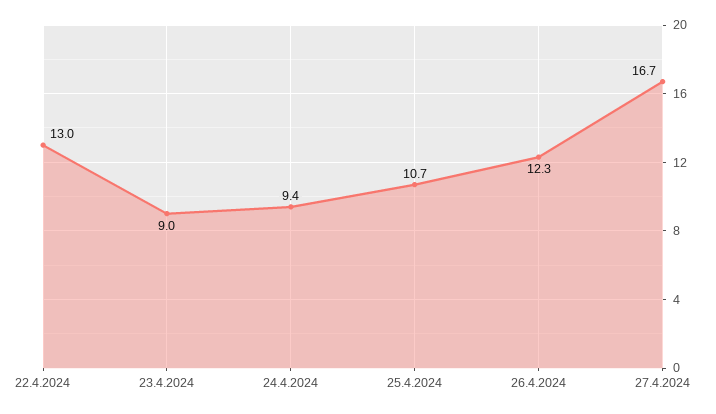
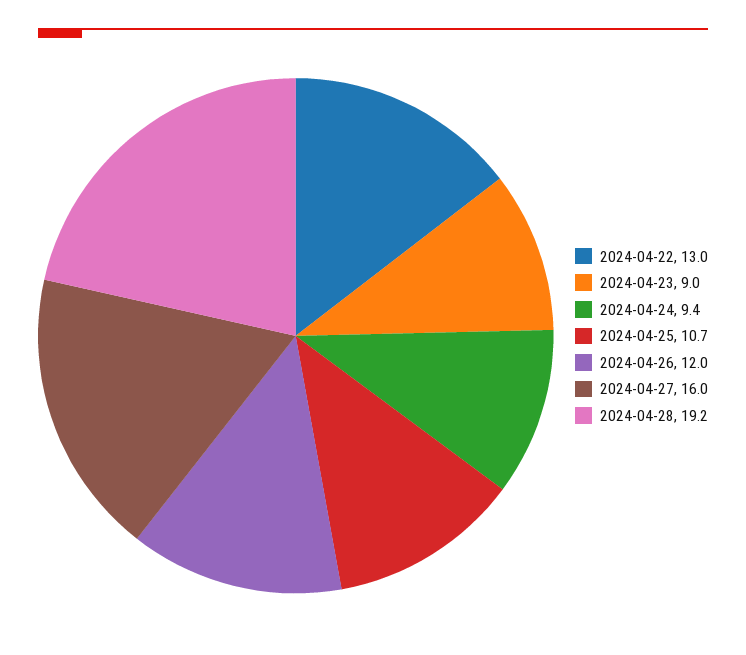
26.4.2024: 12.3 -> 12
27.4.2024: 16.7 -> 16
2024-04-28: none -> 19.2

